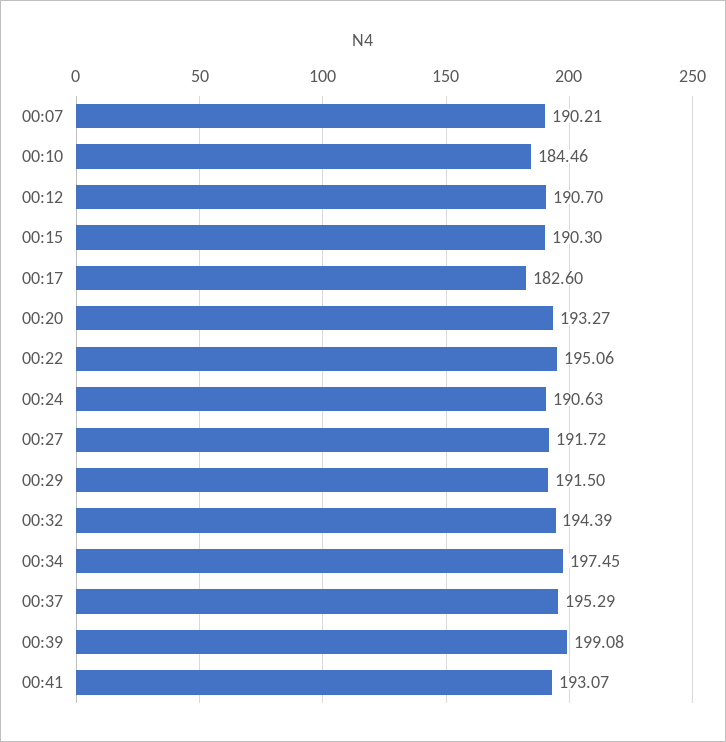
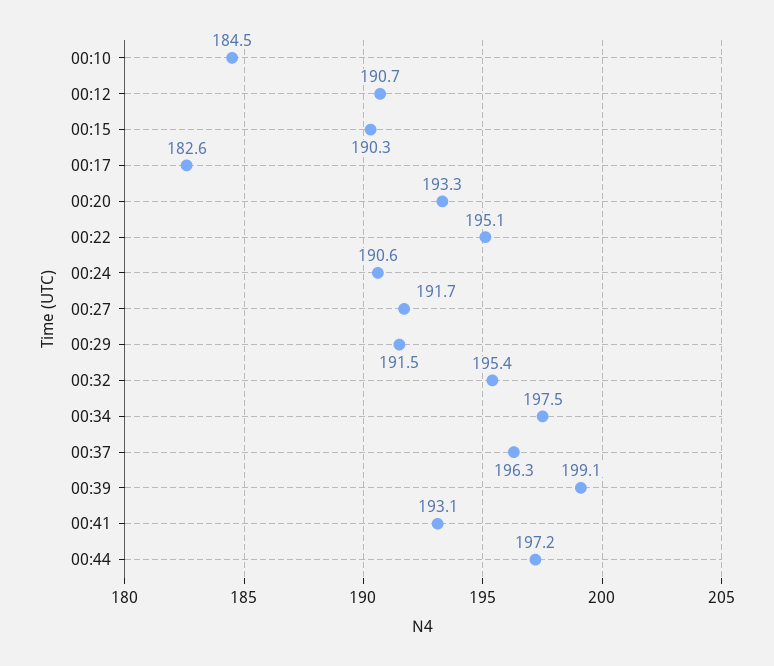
00:07: 190.21 -> none
00:32: 194.39 -> 195.4
00:37: 195.29 -> 196.3
00:44: none -> 197.2

